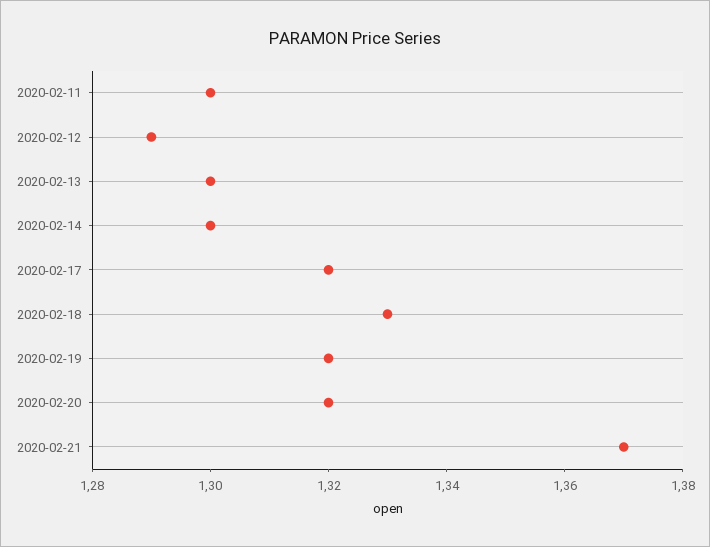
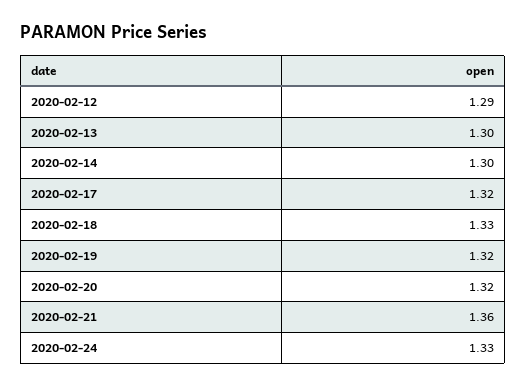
2020-02-11: 1.3 -> none
2020-02-21: 1.37 -> 1.36
2020-02-24: none -> 1.33

